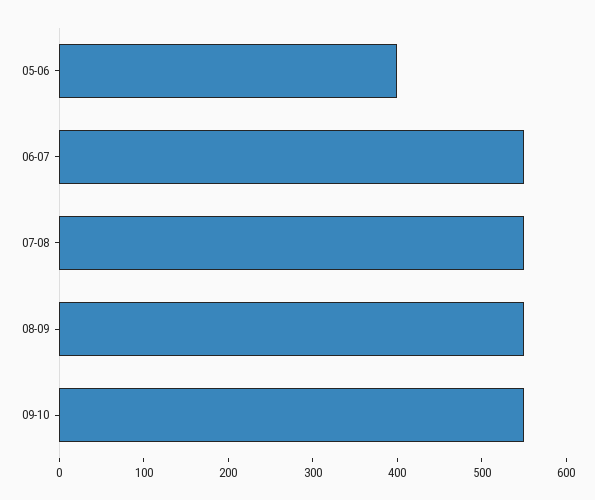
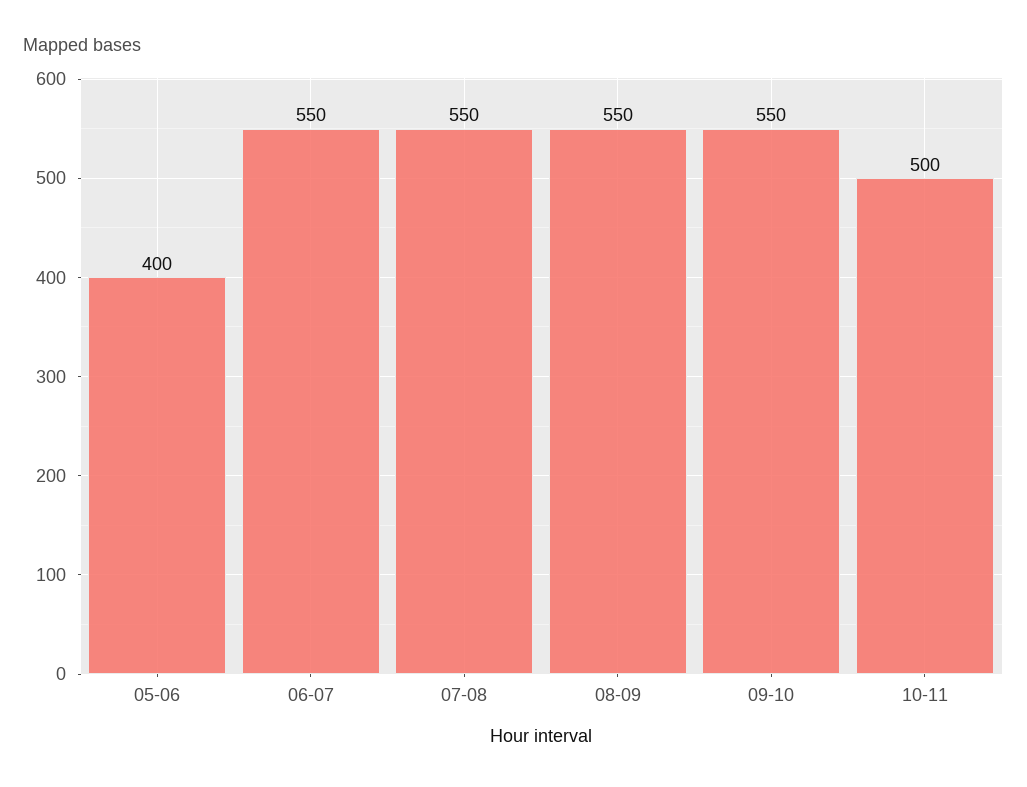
10-11: none -> 500

